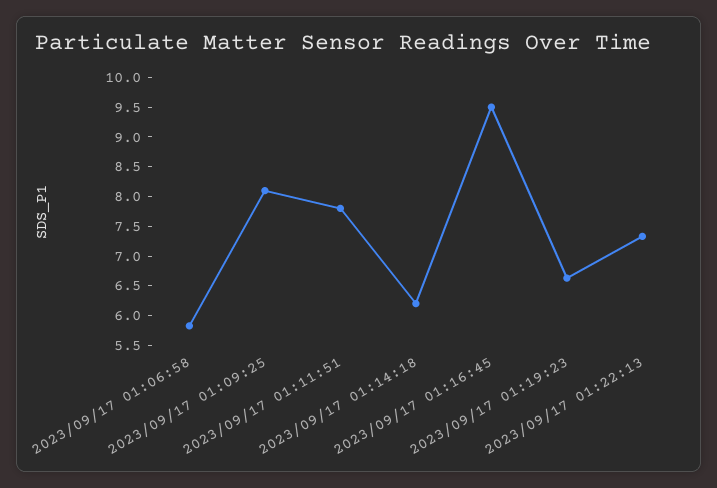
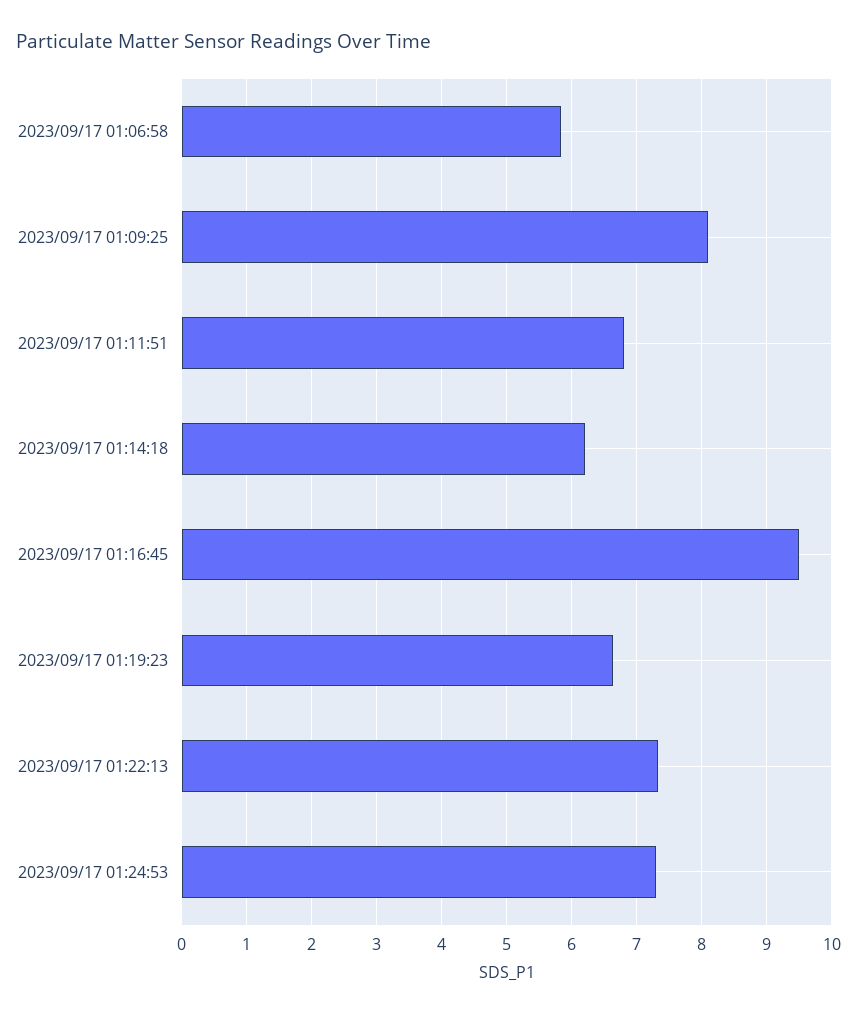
2023/09/17 01:11:51: 7.75 -> 6.8
2023/09/17 01:24:53: none -> 7.3

